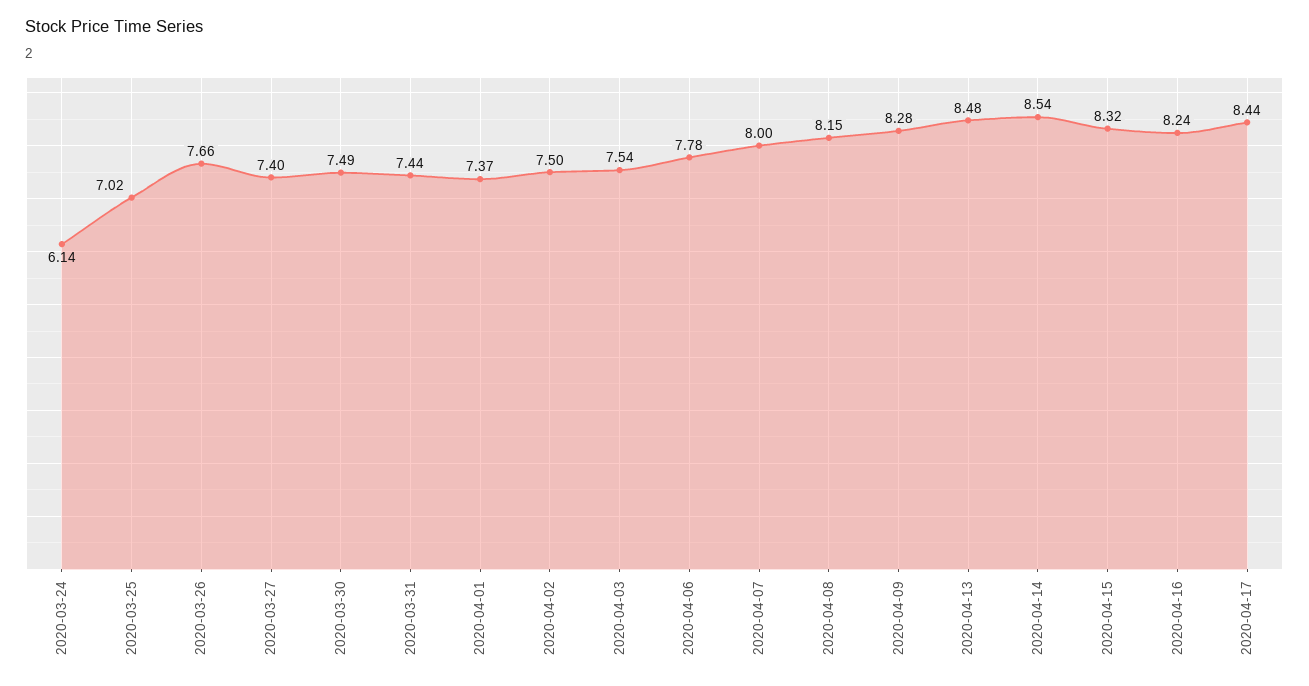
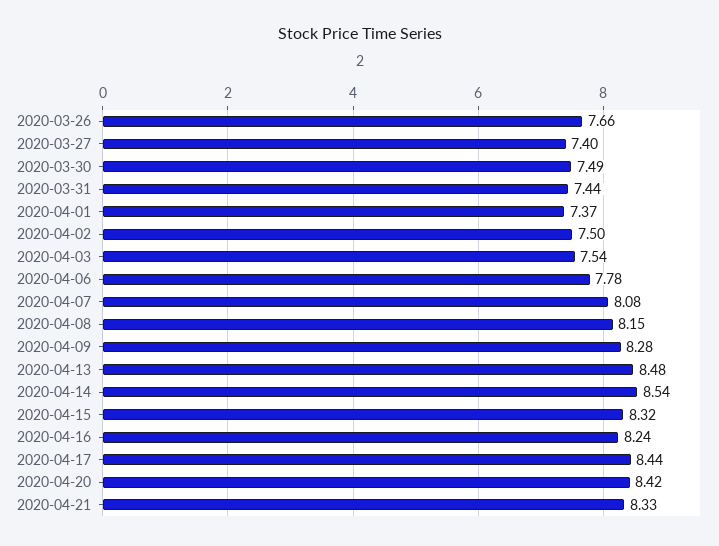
2020-03-24: 6.14 -> none
2020-03-25: 7.02 -> none
2020-04-07: 8 -> 8.08
2020-04-20: none -> 8.42
2020-04-21: none -> 8.33

